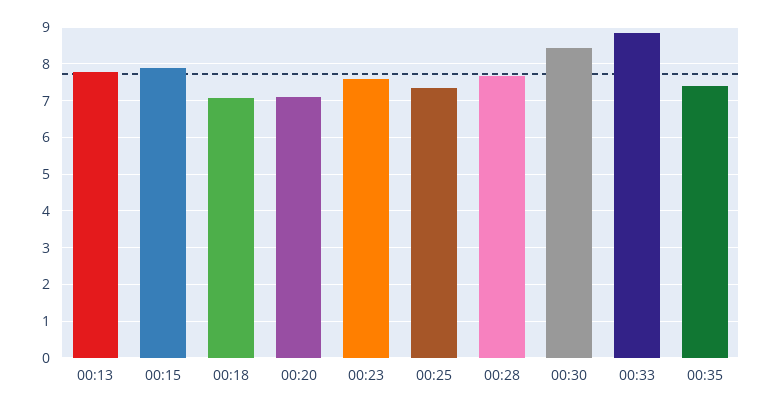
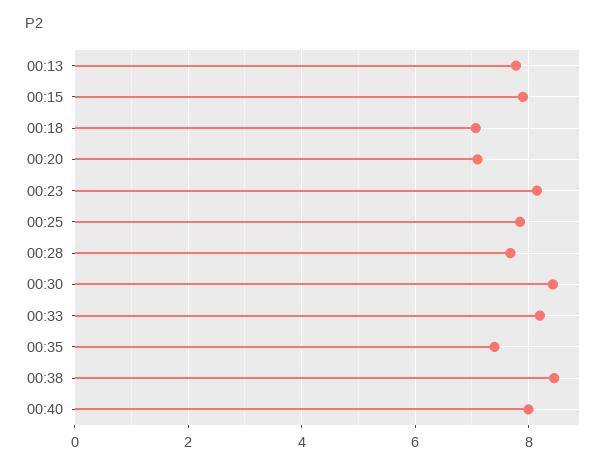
00:23: 7.6 -> 8.2
00:25: 7.4 -> 7.8
00:33: 8.8 -> 8.2
00:38: none -> 8.4
00:40: none -> 8

